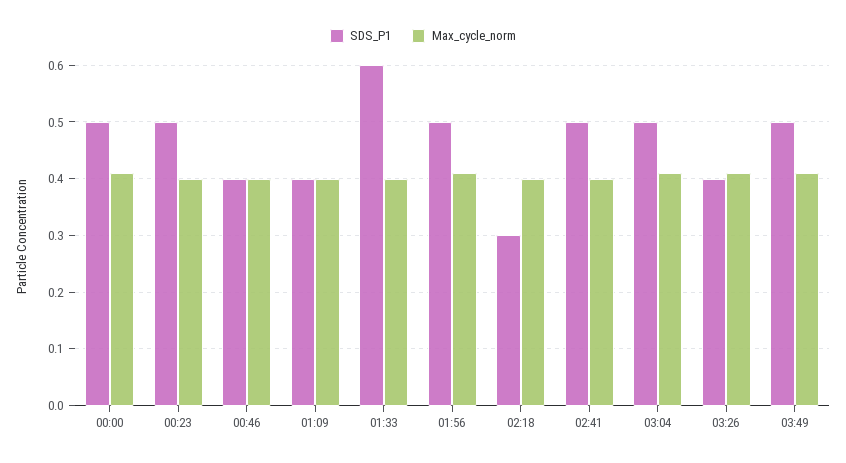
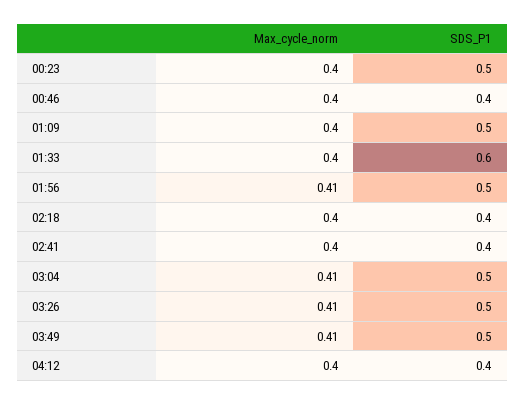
SDS_P1, 00:00: 0.5 -> none
Max_cycle_norm, 00:00: 0.4 -> none
SDS_P1, 01:09: 0.4 -> 0.5
SDS_P1, 02:18: 0.3 -> 0.4
SDS_P1, 02:41: 0.5 -> 0.4
SDS_P1, 03:26: 0.4 -> 0.5
Max_cycle_norm, 04:12: none -> 0.4
SDS_P1, 04:12: none -> 0.4

